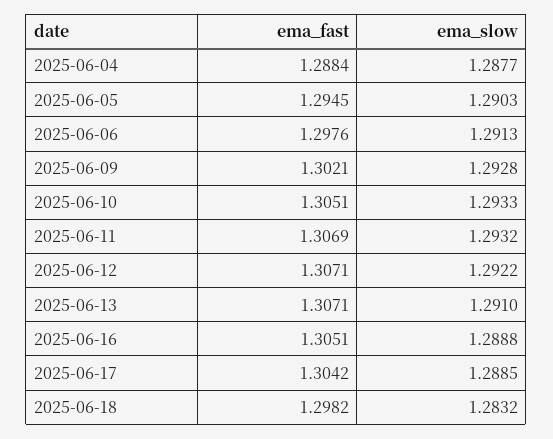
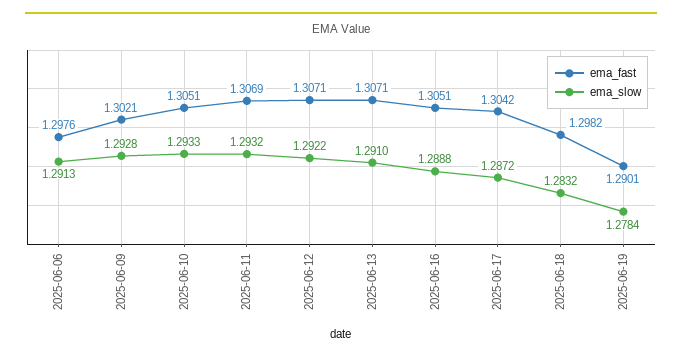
ema_fast, 2025-06-04: 1.2884 -> none
ema_slow, 2025-06-04: 1.2877 -> none
ema_fast, 2025-06-05: 1.2945 -> none
ema_slow, 2025-06-05: 1.2903 -> none
ema_slow, 2025-06-17: 1.2885 -> 1.2872
ema_fast, 2025-06-19: none -> 1.2901
ema_slow, 2025-06-19: none -> 1.2784

